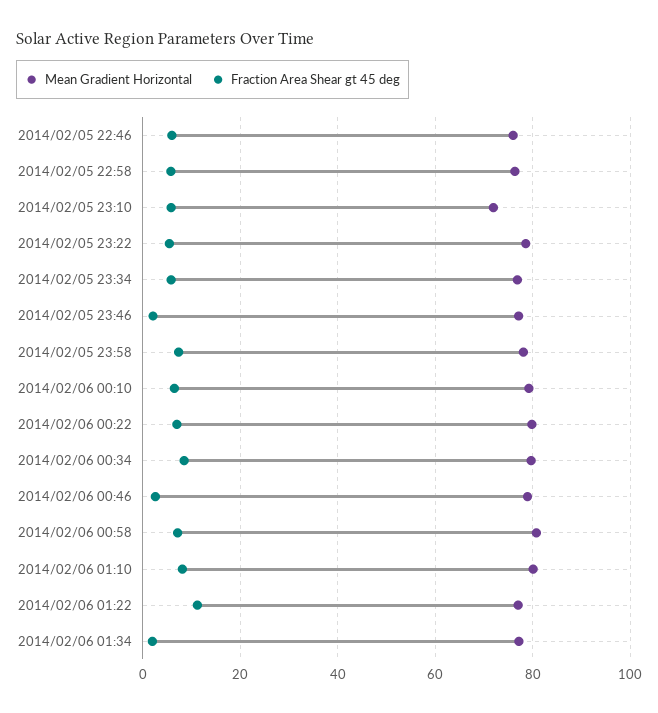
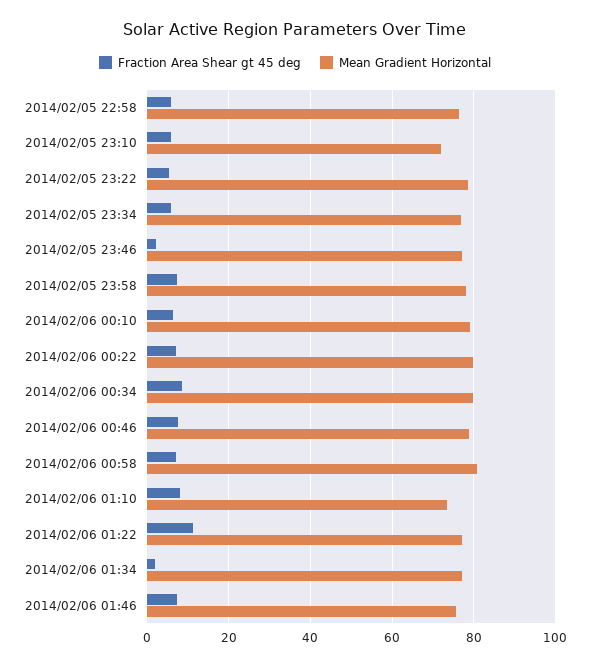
Mean Gradient Horizontal, 2014/02/05 22:46: 76 -> none
Fraction Area Shear gt 45 deg, 2014/02/05 22:46: 6 -> none
Fraction Area Shear gt 45 deg, 2014/02/06 00:46: 2 -> 8
Mean Gradient Horizontal, 2014/02/06 01:10: 80 -> 74
Fraction Area Shear gt 45 deg, 2014/02/06 01:46: none -> 8
Mean Gradient Horizontal, 2014/02/06 01:46: none -> 76

